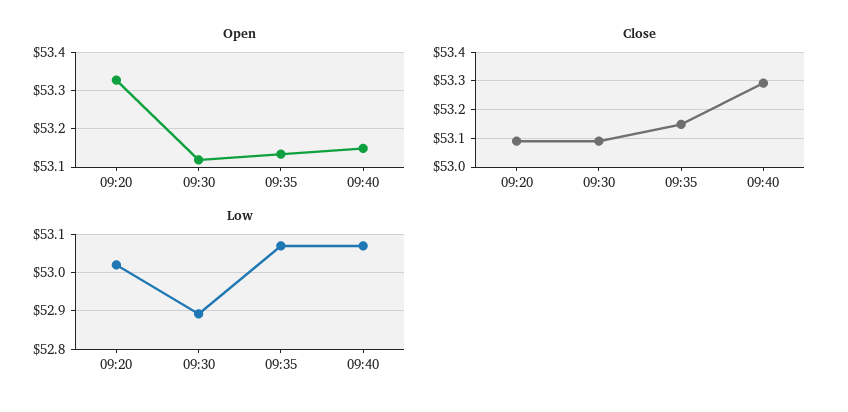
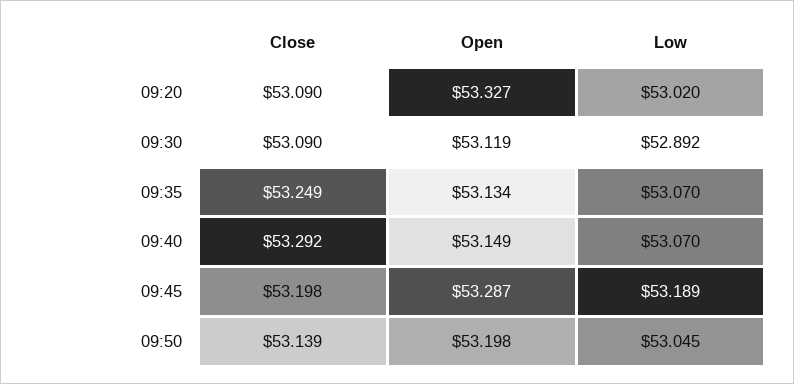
Close, 09:35: 53.15 -> 53.249
Close, 09:45: none -> 53.198
Open, 09:45: none -> 53.287
Low, 09:45: none -> 53.189
Close, 09:50: none -> 53.139
Open, 09:50: none -> 53.198
Low, 09:50: none -> 53.045

